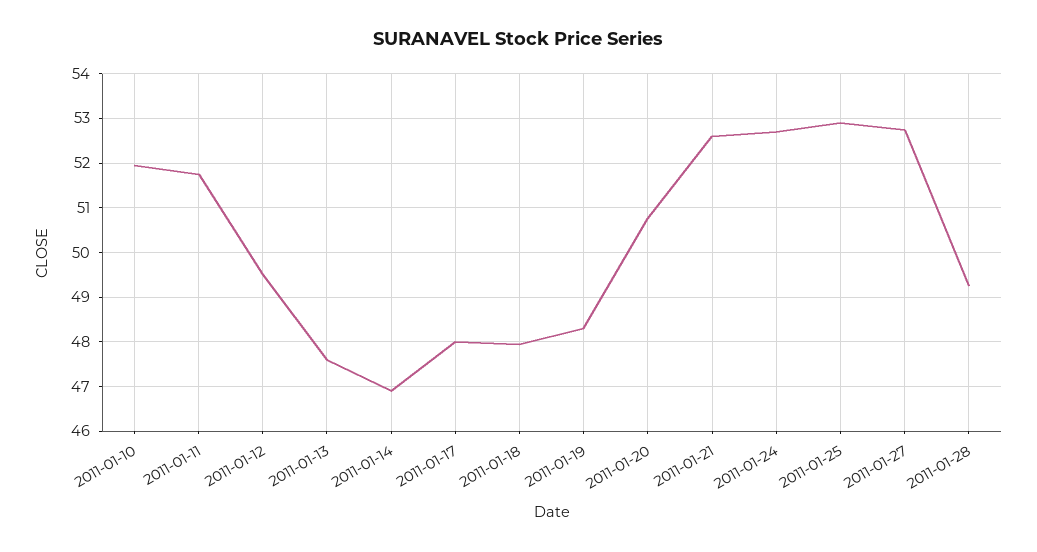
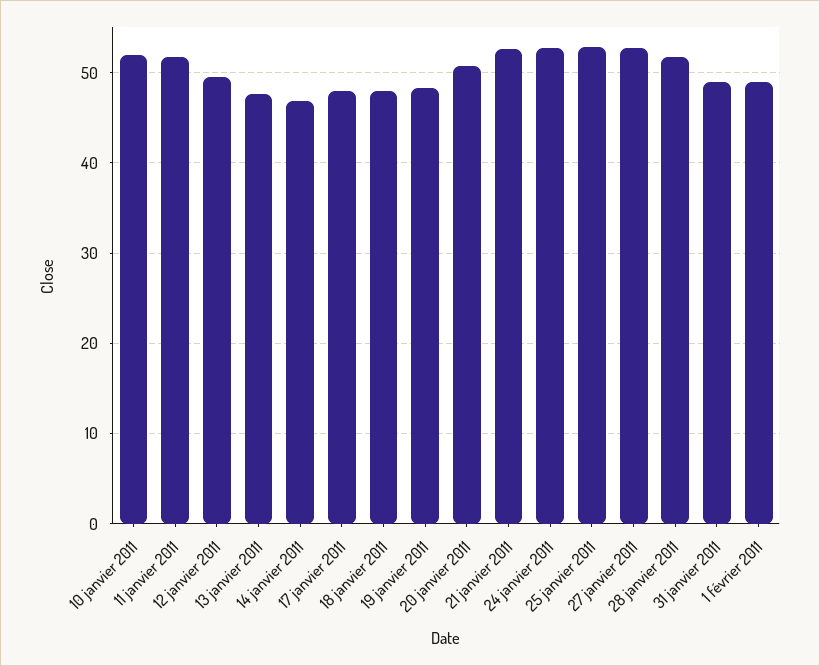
2011-01-28: 49.2 -> 52
31 janvier 2011: none -> 49
1 février 2011: none -> 49

